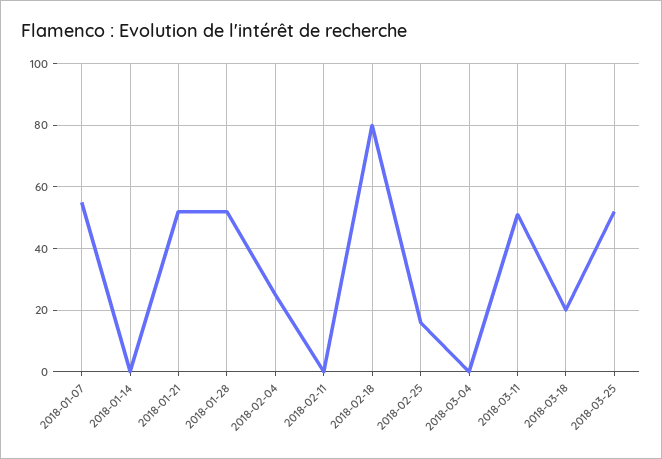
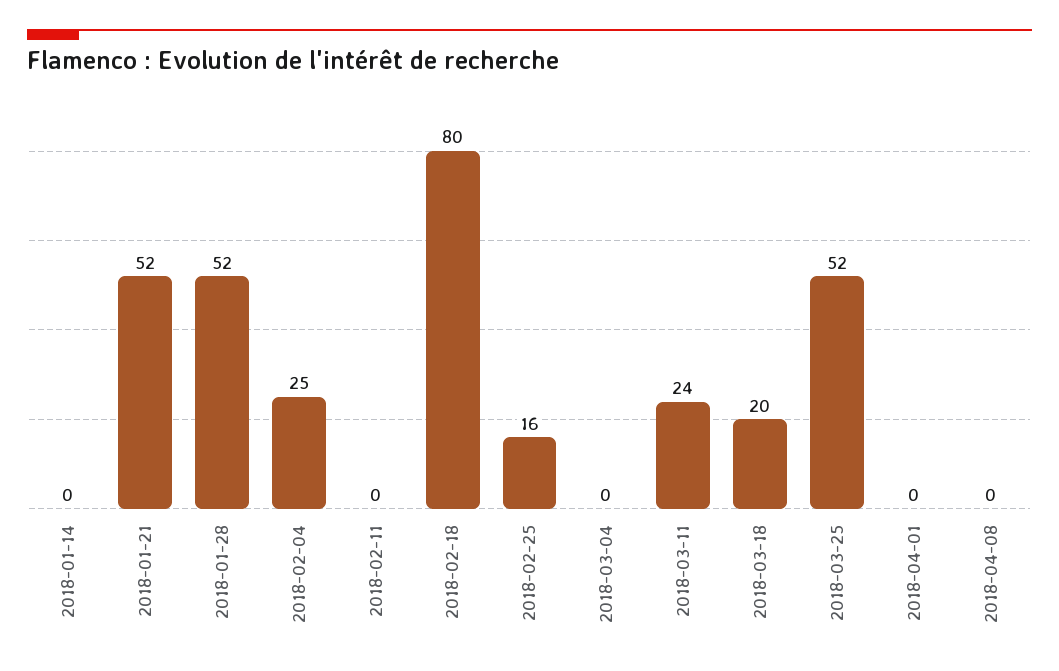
2018-01-07: 55 -> none
2018-03-11: 50 -> 24
2018-04-01: none -> 0
2018-04-08: none -> 0

